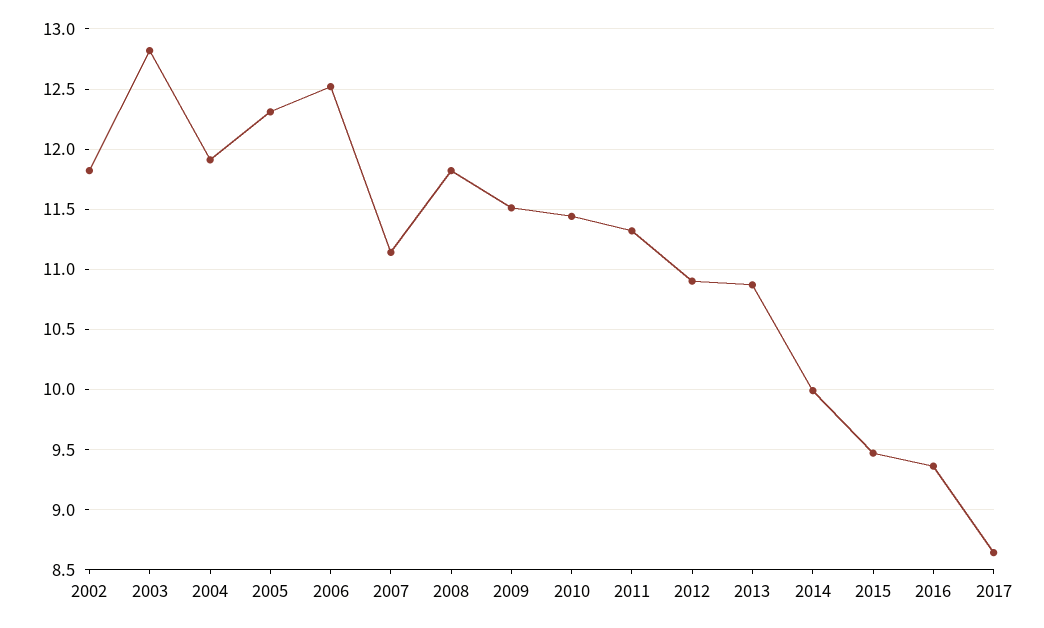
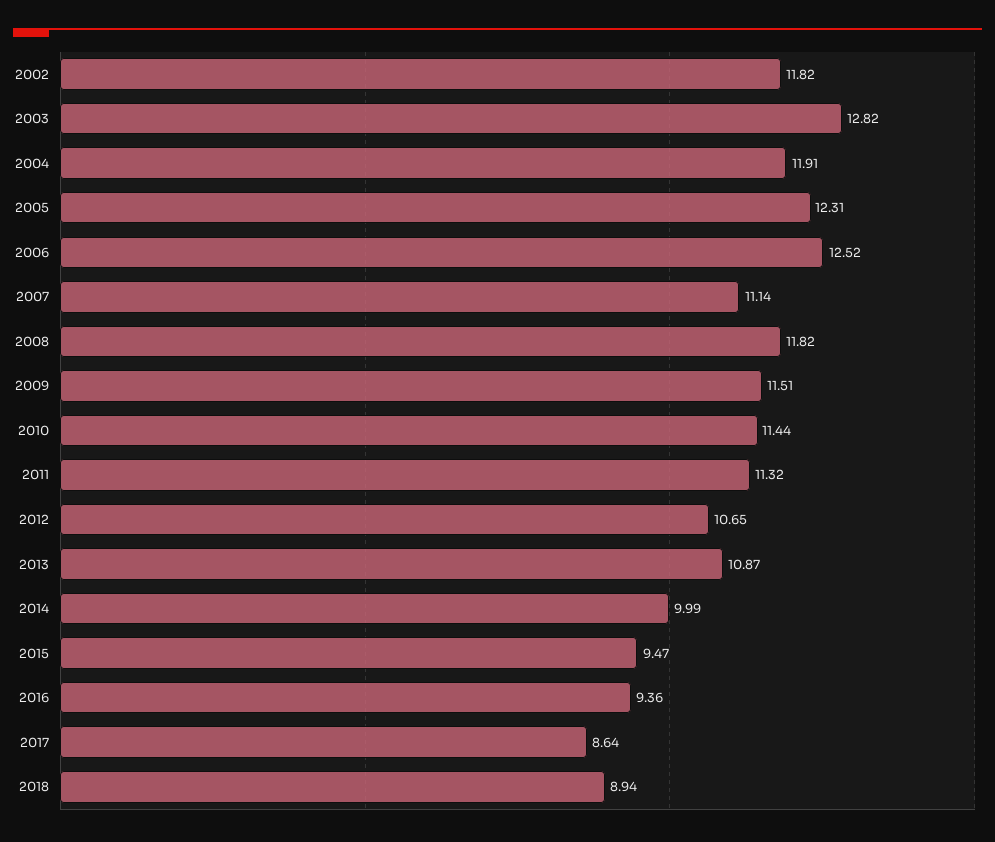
2012: 10.9 -> 10.65
2018: none -> 8.94

